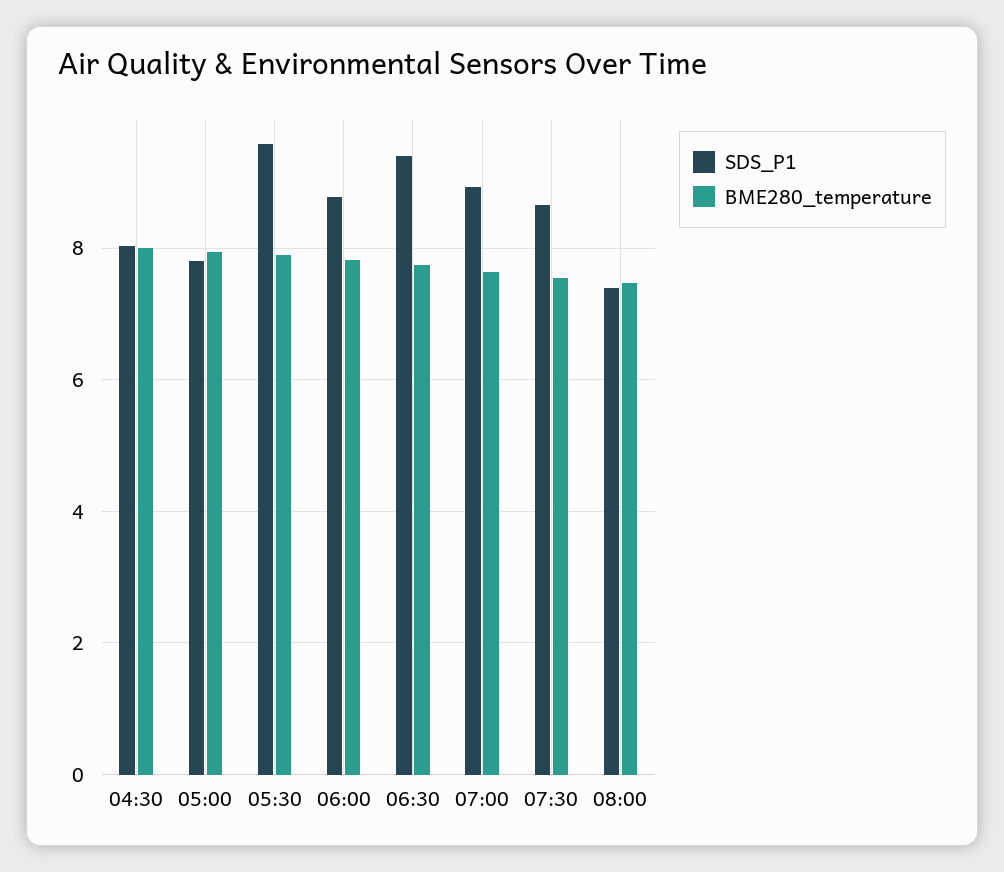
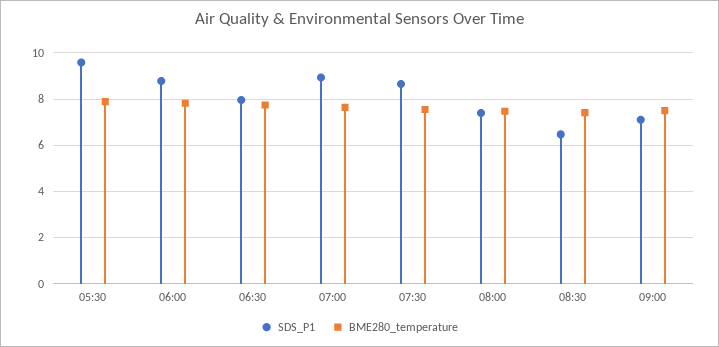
SDS_P1, 04:30: 8 -> none
BME280_temperature, 04:30: 8 -> none
SDS_P1, 05:00: 7.8 -> none
BME280_temperature, 05:00: 8 -> none
SDS_P1, 06:30: 9.4 -> 8
SDS_P1, 08:30: none -> 6.5
BME280_temperature, 08:30: none -> 7.5
SDS_P1, 09:00: none -> 7
BME280_temperature, 09:00: none -> 7.5

